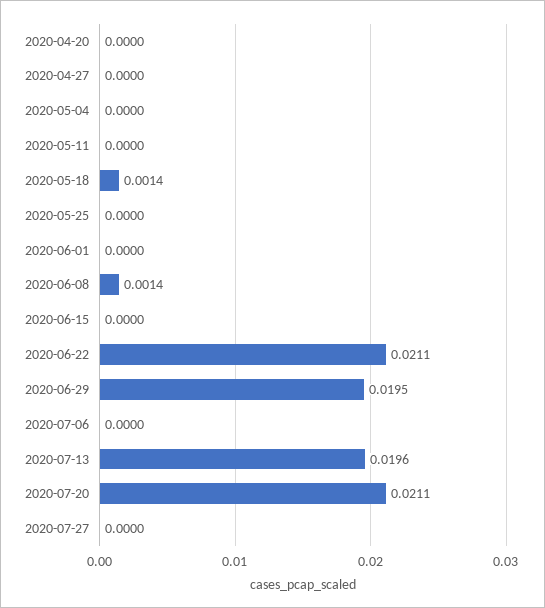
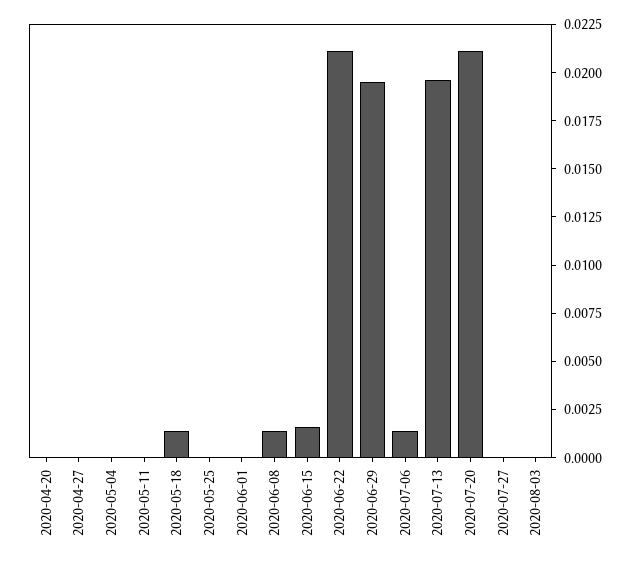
2020-06-15: 0 -> 0.0015
2020-07-06: 0 -> 0.0015
2020-08-03: none -> 0

